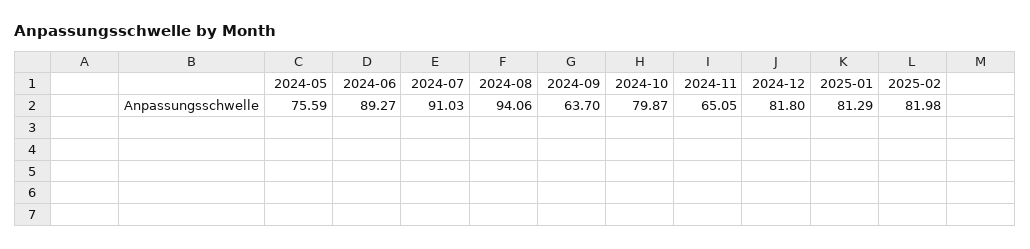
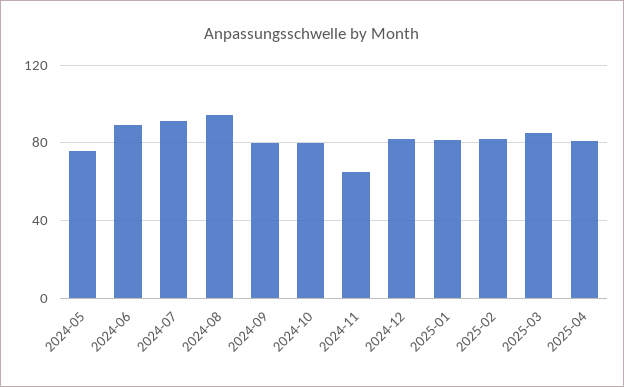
2024-09: 63.7 -> 80
2025-03: none -> 85
2025-04: none -> 80

